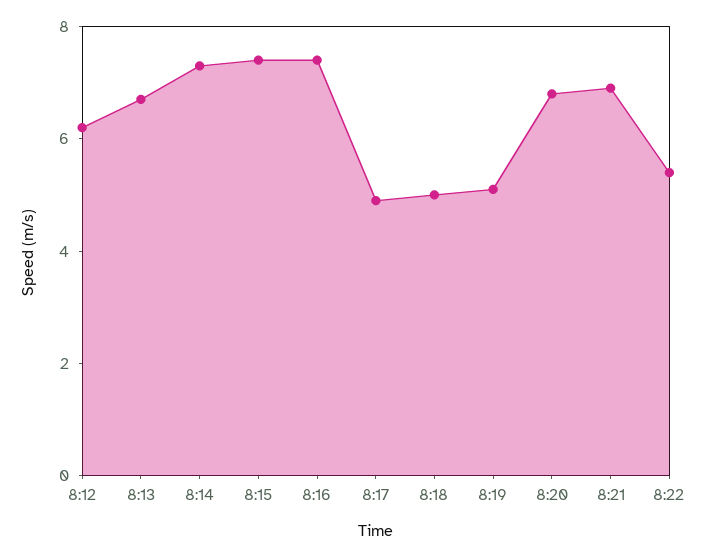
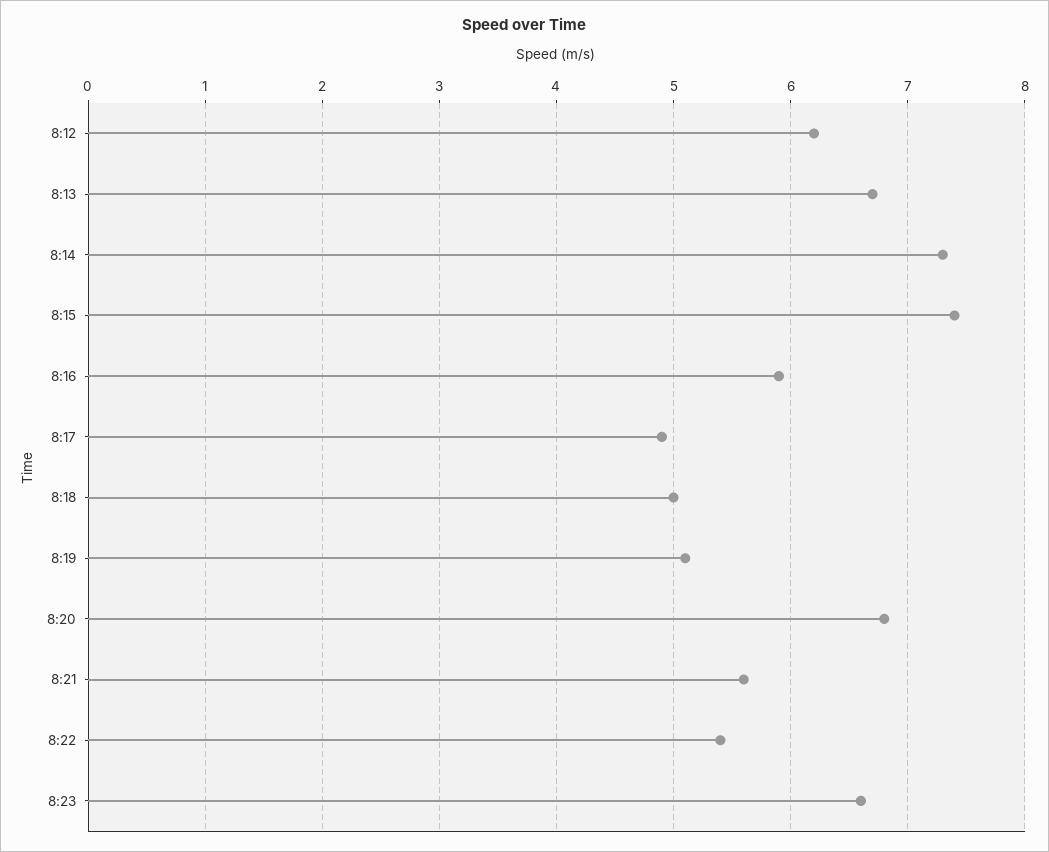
8:16: 7.5 -> 5.9
8:21: 7 -> 5.6
8:23: none -> 6.6

